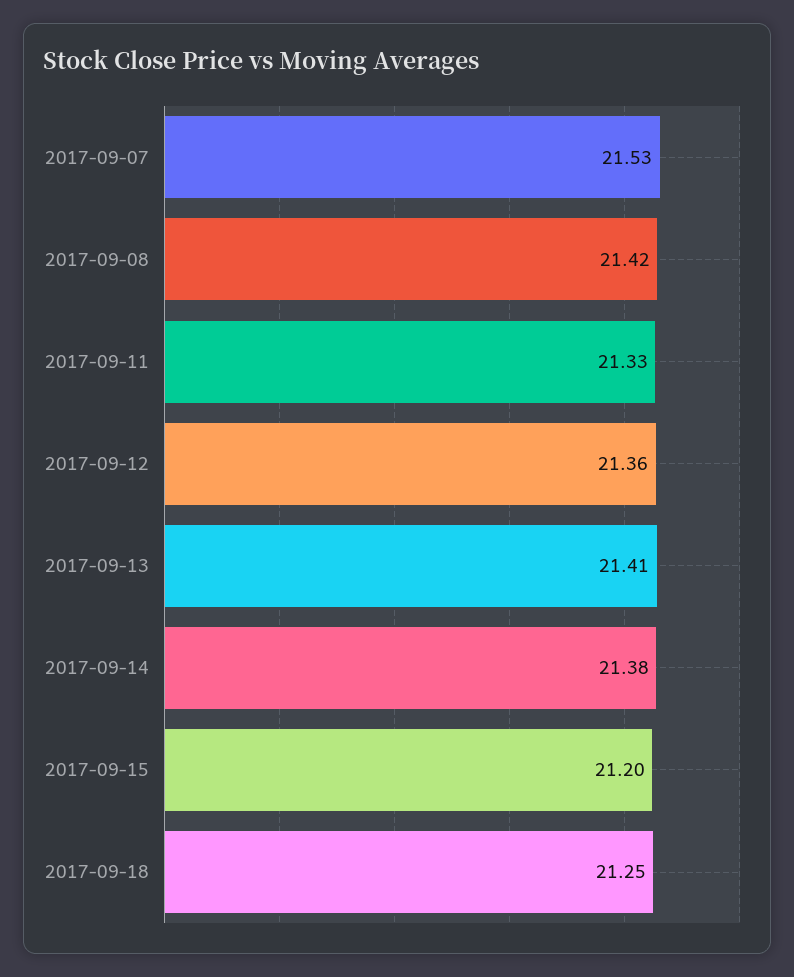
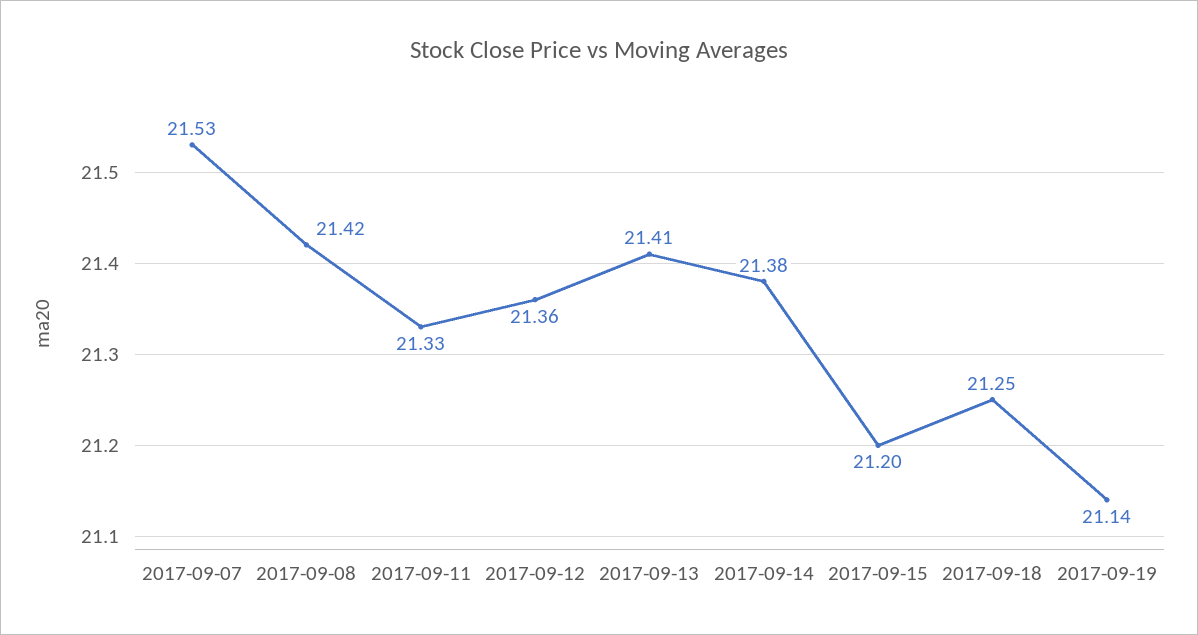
2017-09-19: none -> 21.14

